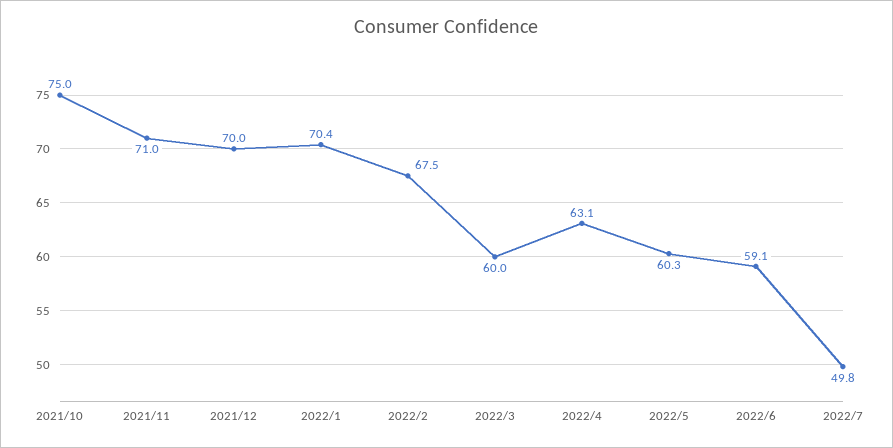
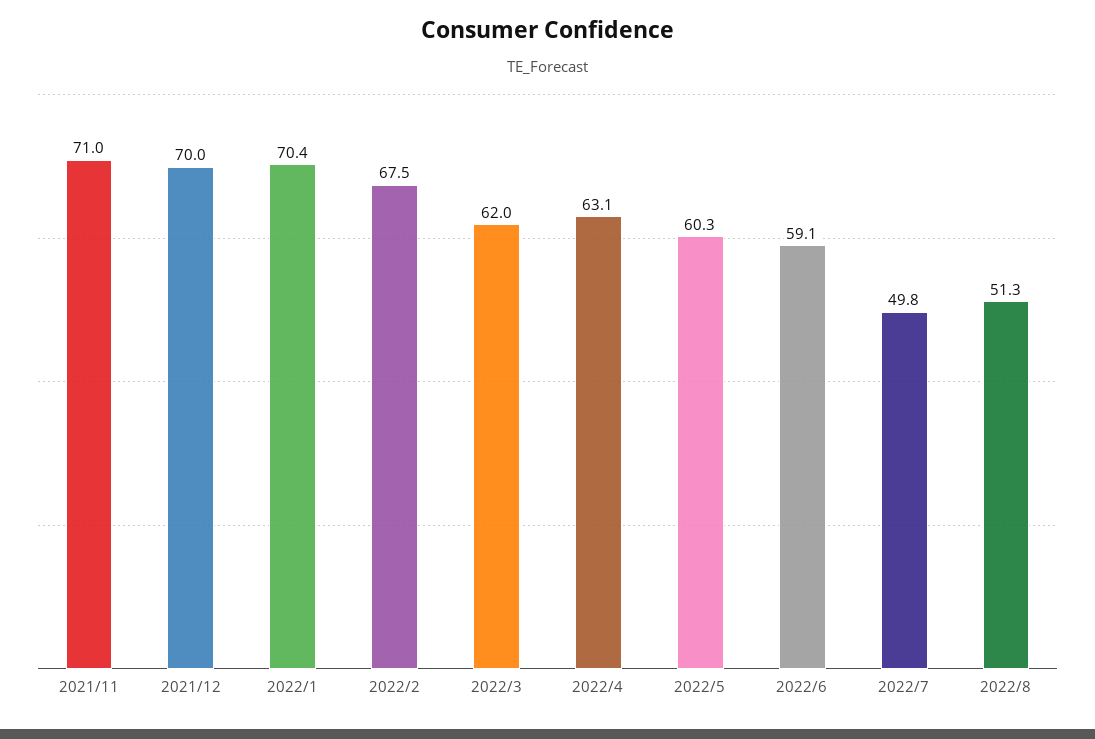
2021/10: 75 -> none
2022/3: 60 -> 62
2022/8: none -> 51.3

